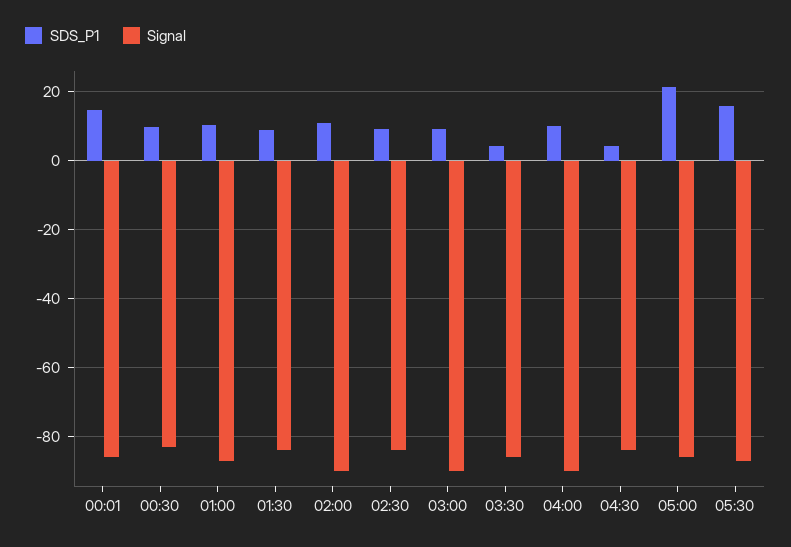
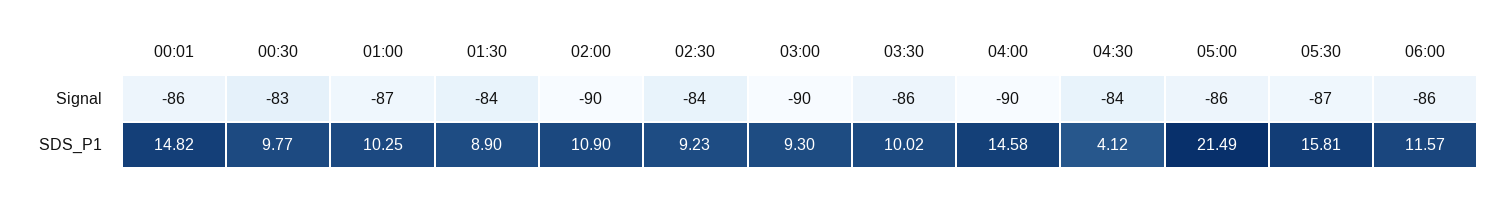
SDS_P1, 03:30: 4 -> 10.02
SDS_P1, 04:00: 10 -> 14.58
Signal, 06:00: none -> -86
SDS_P1, 06:00: none -> 11.57

